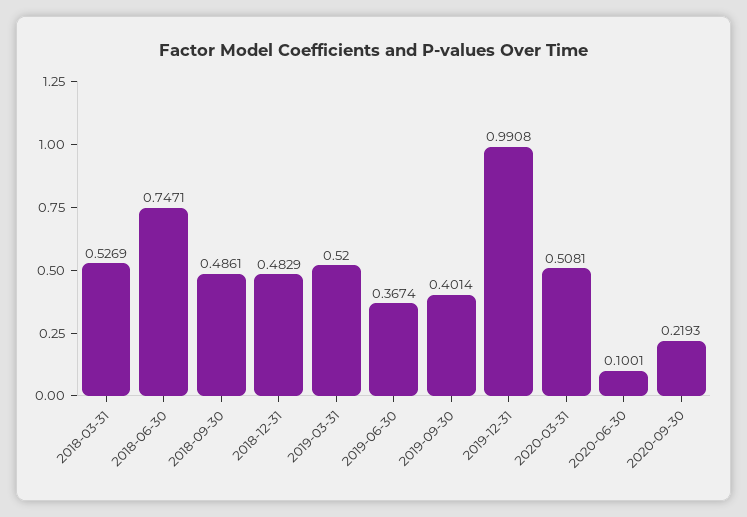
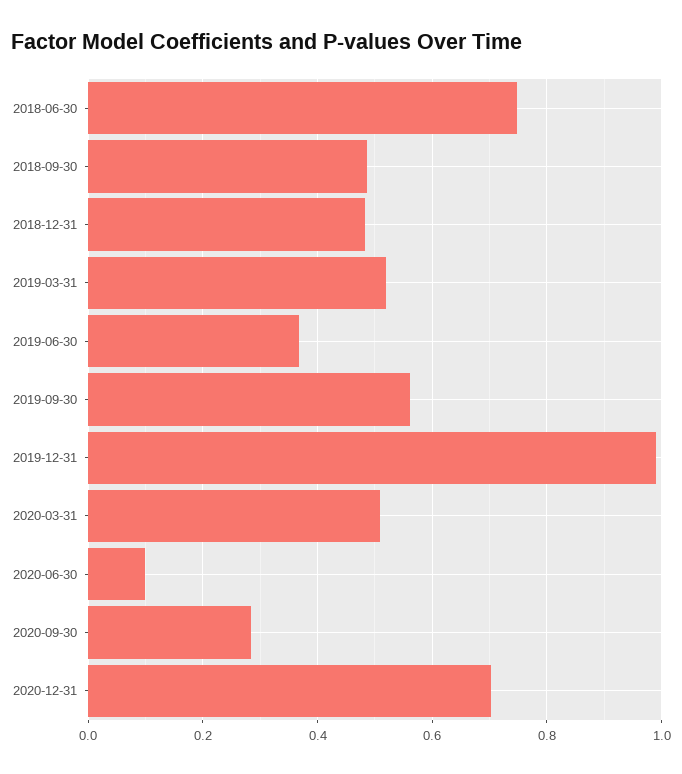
2018-03-31: 0.5269 -> none
2019-09-30: 0.4014 -> 0.56
2020-09-30: 0.2193 -> 0.28
2020-12-31: none -> 0.7

